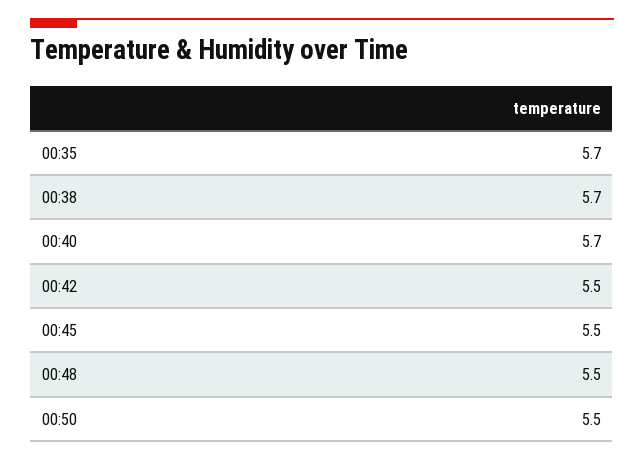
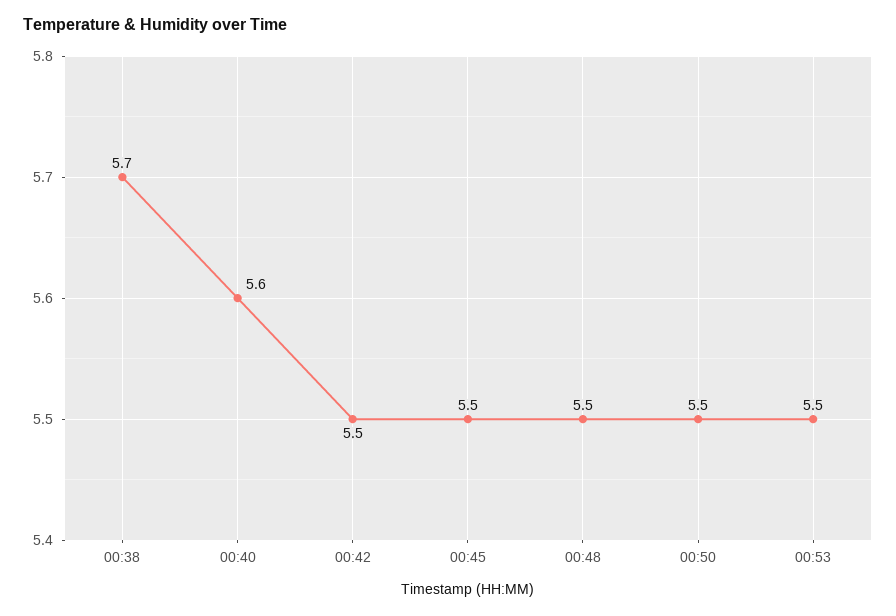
00:35: 5.7 -> none
00:40: 5.7 -> 5.6
00:53: none -> 5.5

